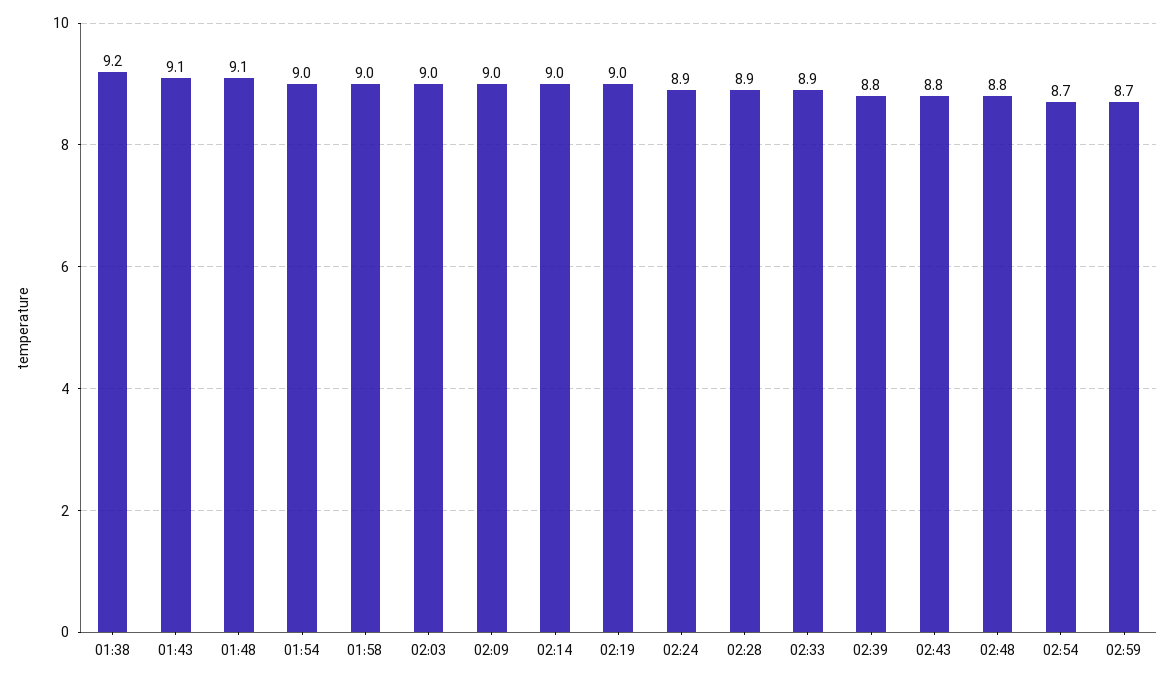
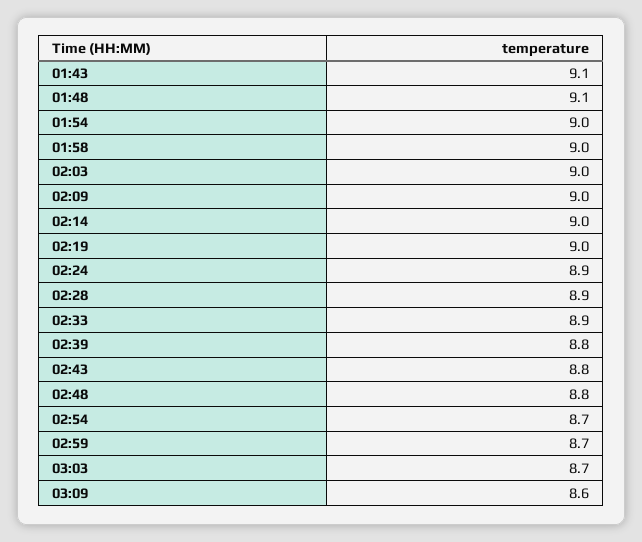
01:38: 9.2 -> none
03:03: none -> 8.7
03:09: none -> 8.6

